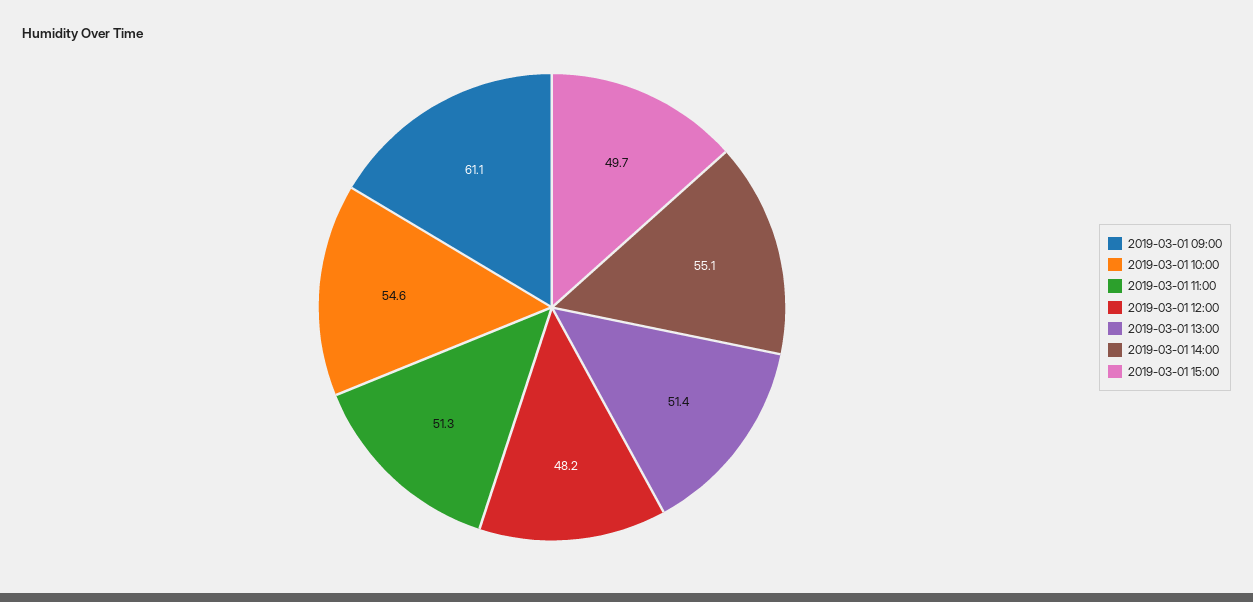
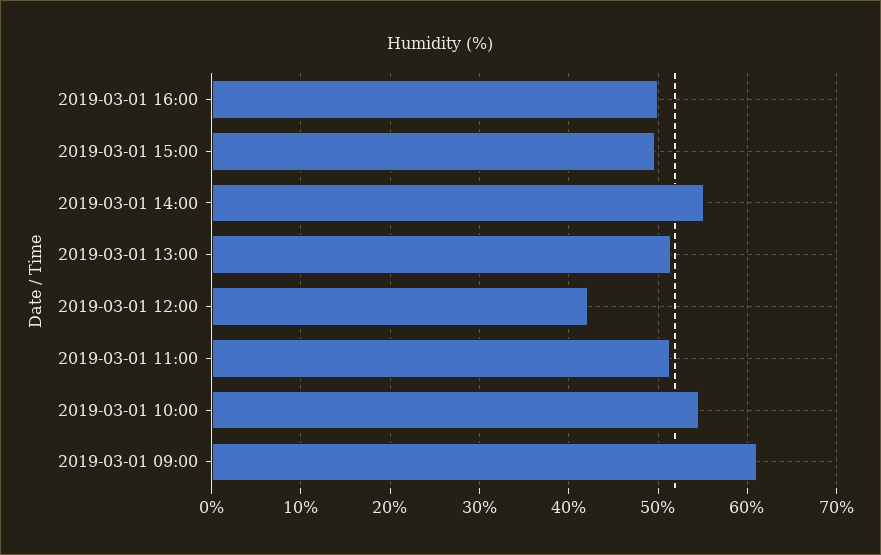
2019-03-01 12:00: 48.2 -> 42
2019-03-01 16:00: none -> 50

